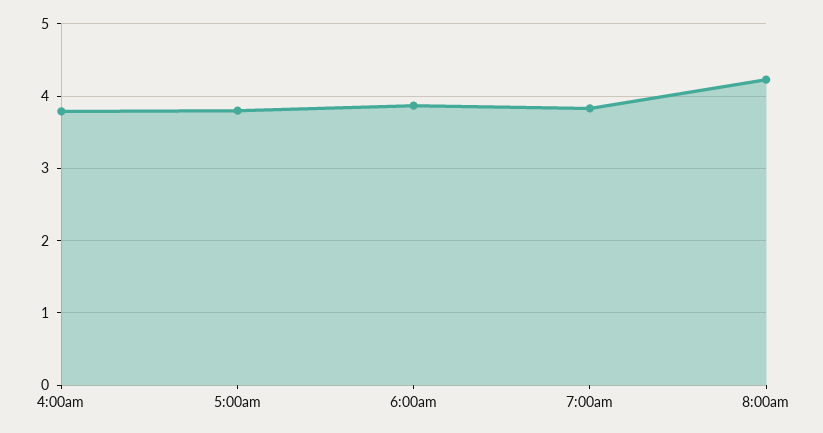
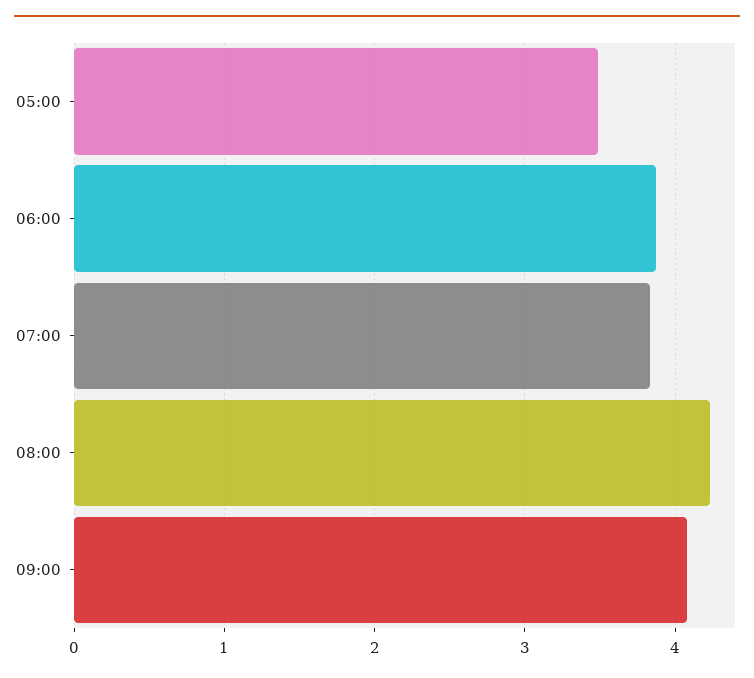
4:00am: 3.8 -> none
5:00am: 3.8 -> 3.5
09:00: none -> 4.1

